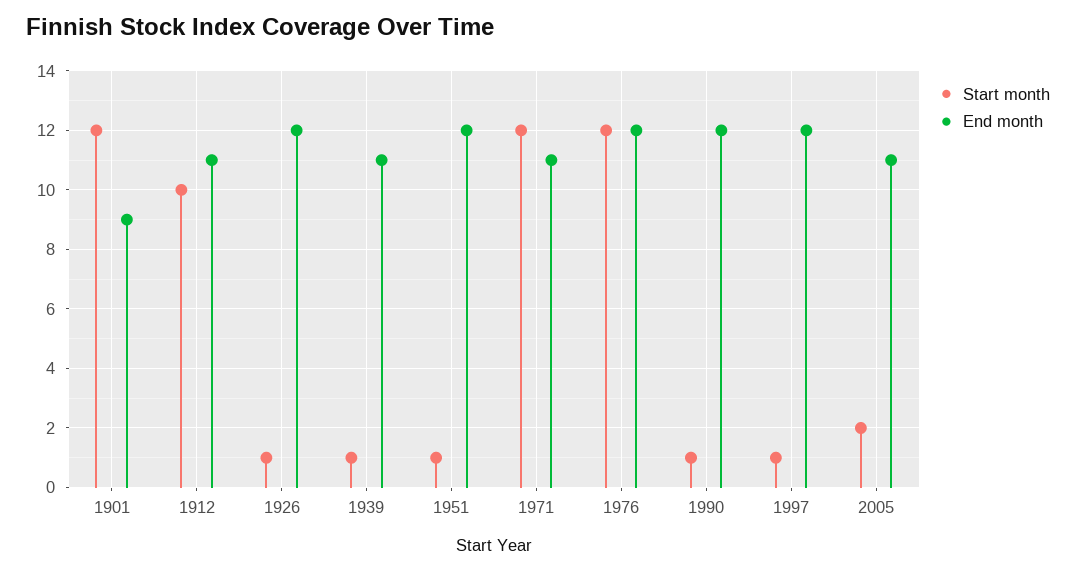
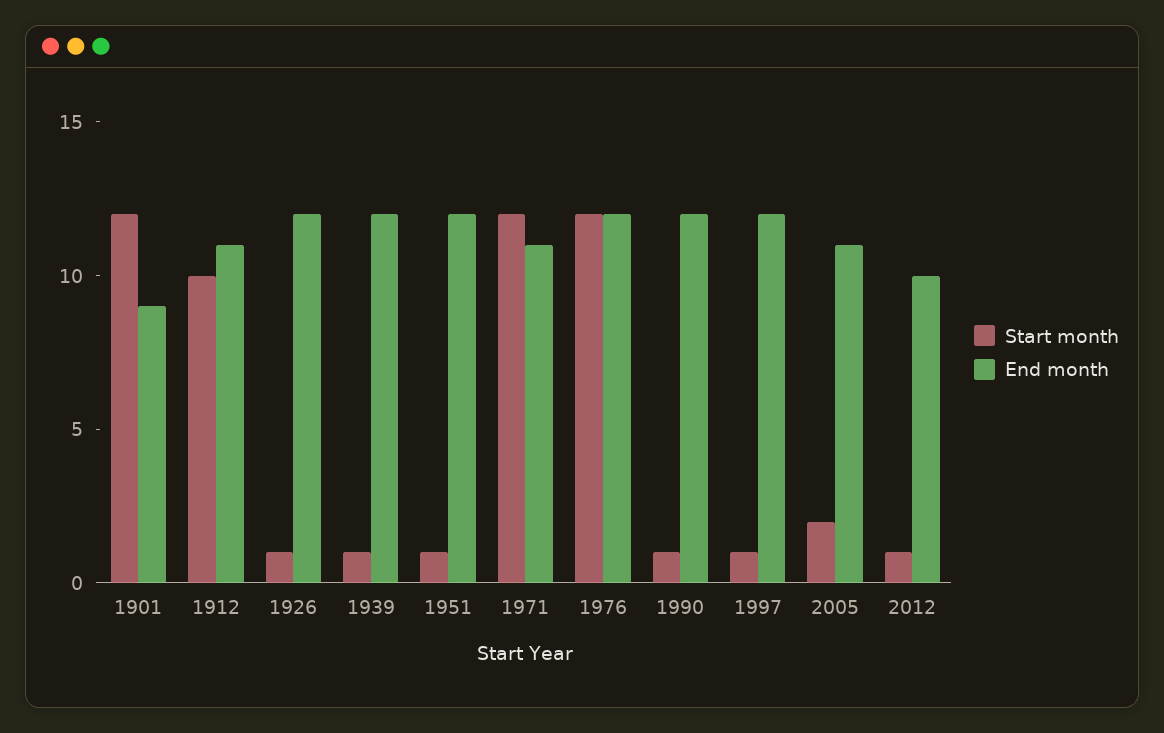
End month, 1939: 11 -> 12
Start month, 2012: none -> 1
End month, 2012: none -> 10

